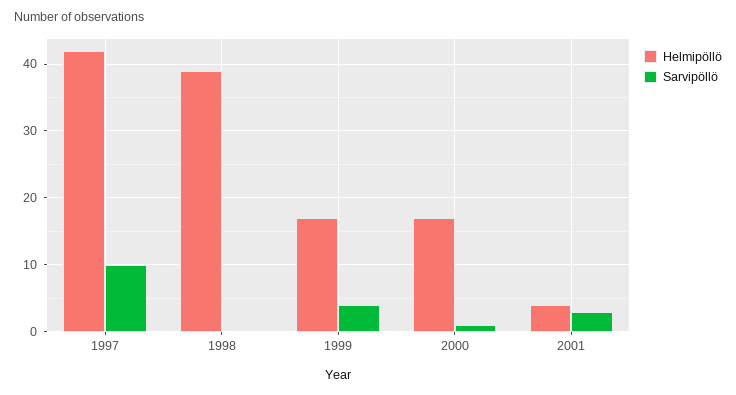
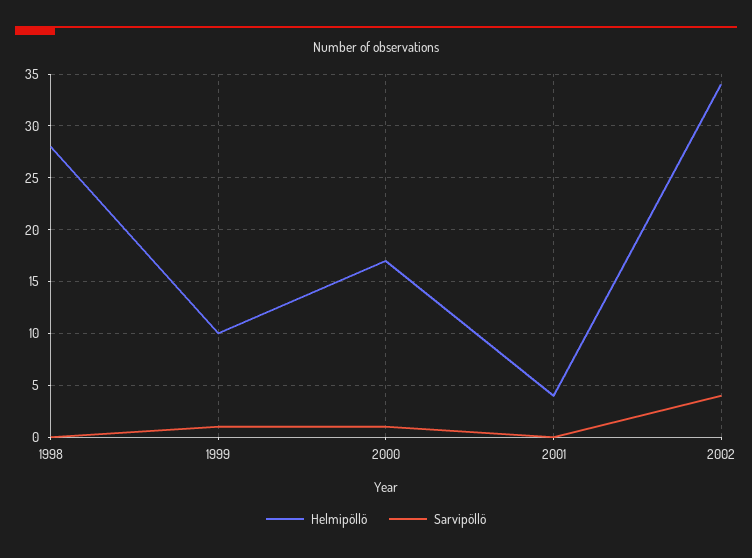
Helmipöllö, 1997: 42 -> none
Sarvipöllö, 1997: 10 -> none
Helmipöllö, 1998: 39 -> 28
Helmipöllö, 1999: 17 -> 10
Sarvipöllö, 1999: 4 -> 1
Sarvipöllö, 2001: 3 -> 0
Helmipöllö, 2002: none -> 34
Sarvipöllö, 2002: none -> 4

